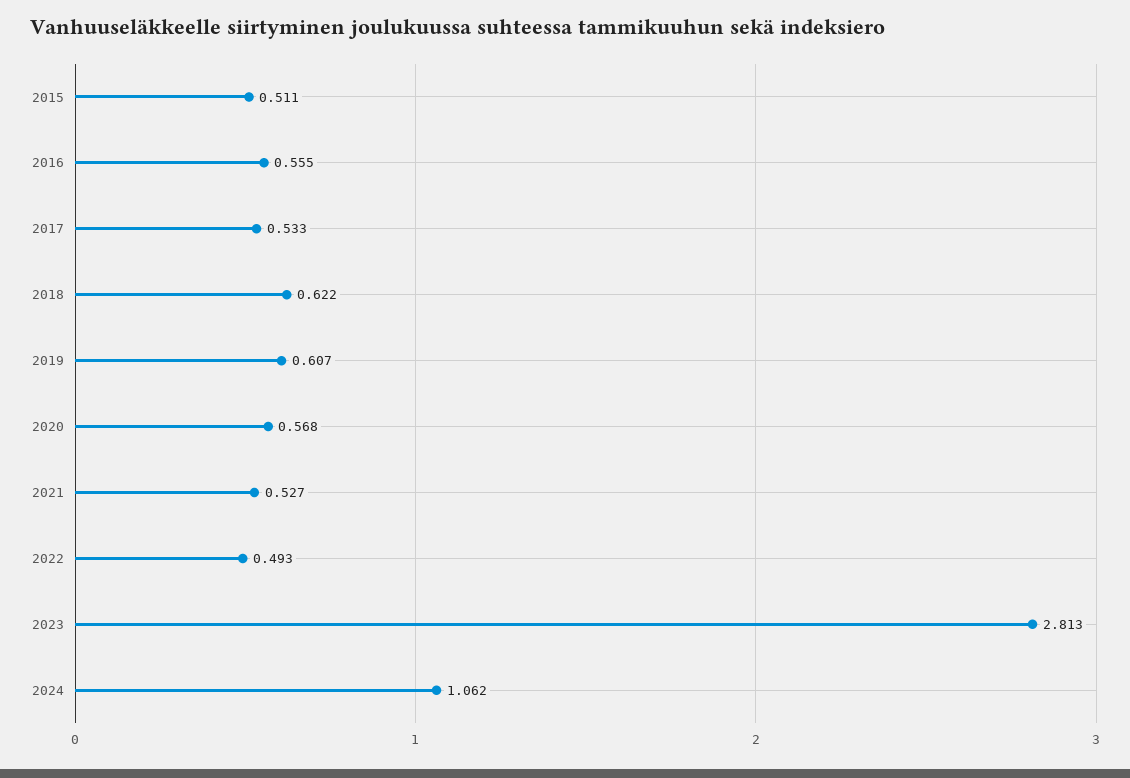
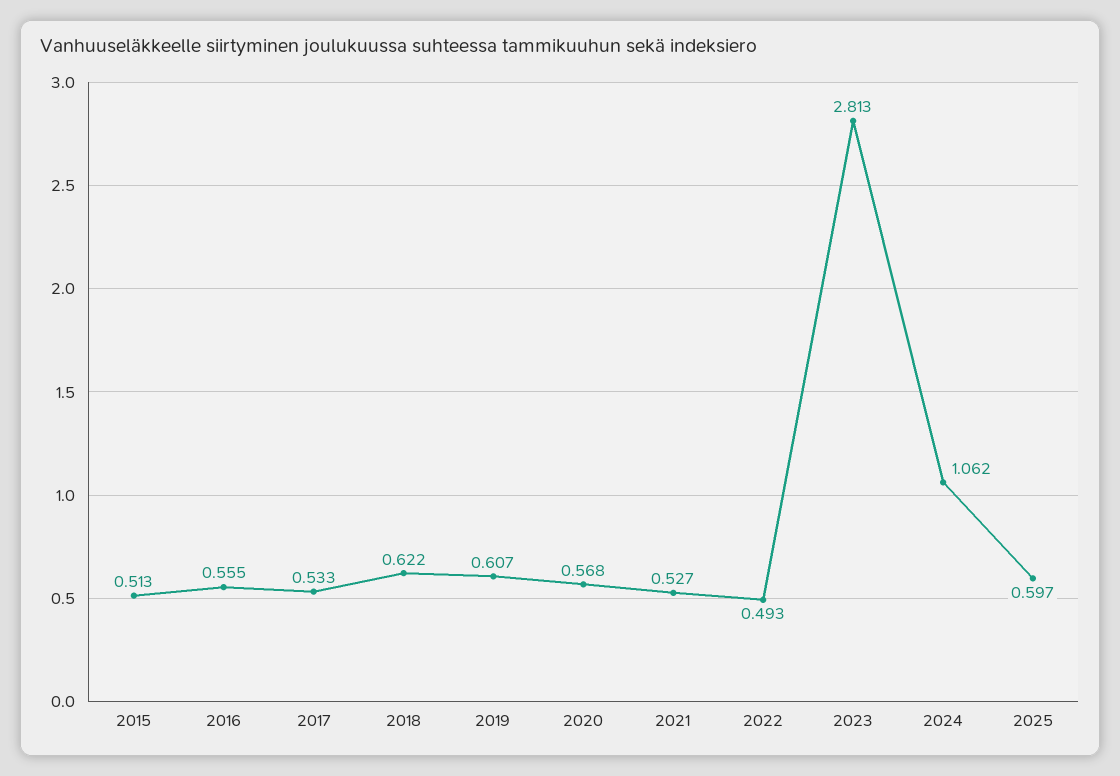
2015: 0.511 -> 0.513
2025: none -> 0.597

